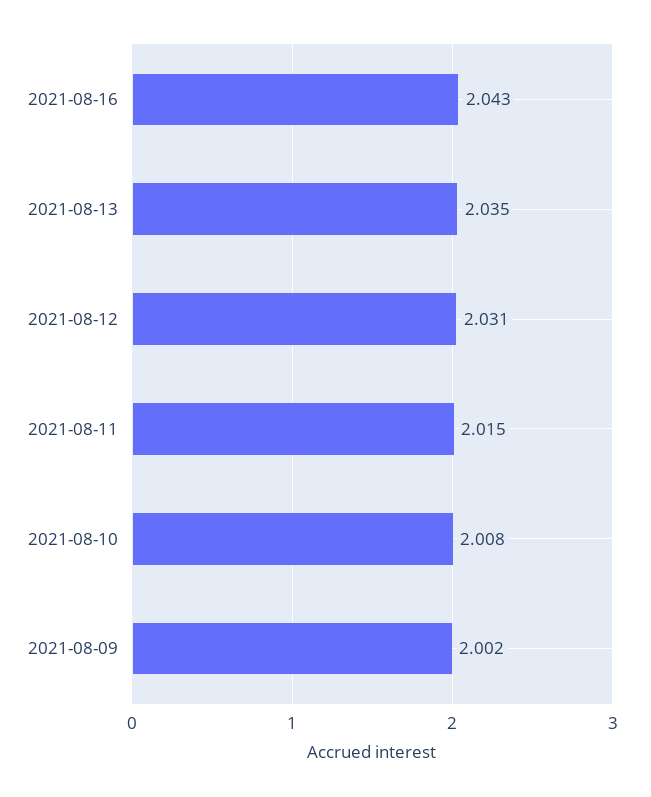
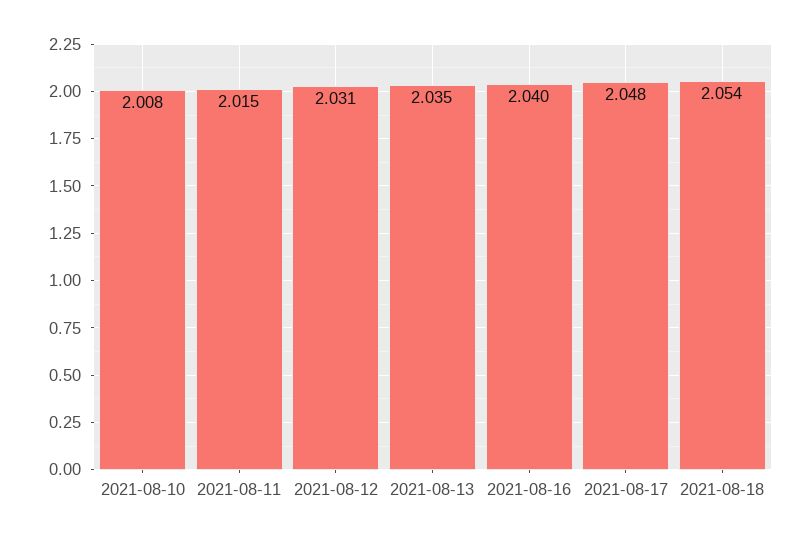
2021-08-16: 2.043 -> 2.04
2021-08-09: 2.002 -> none
2021-08-17: none -> 2.048
2021-08-18: none -> 2.054

